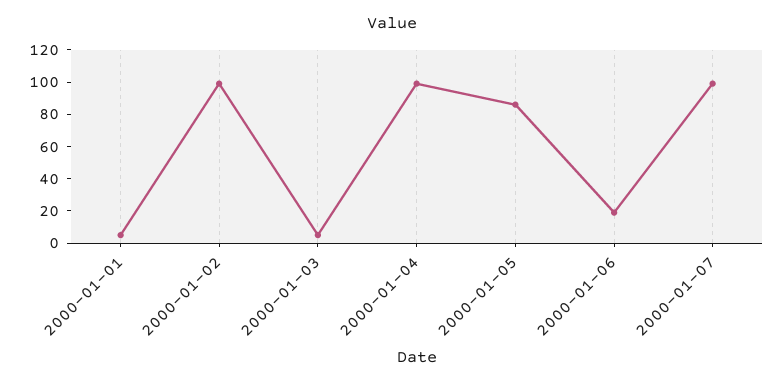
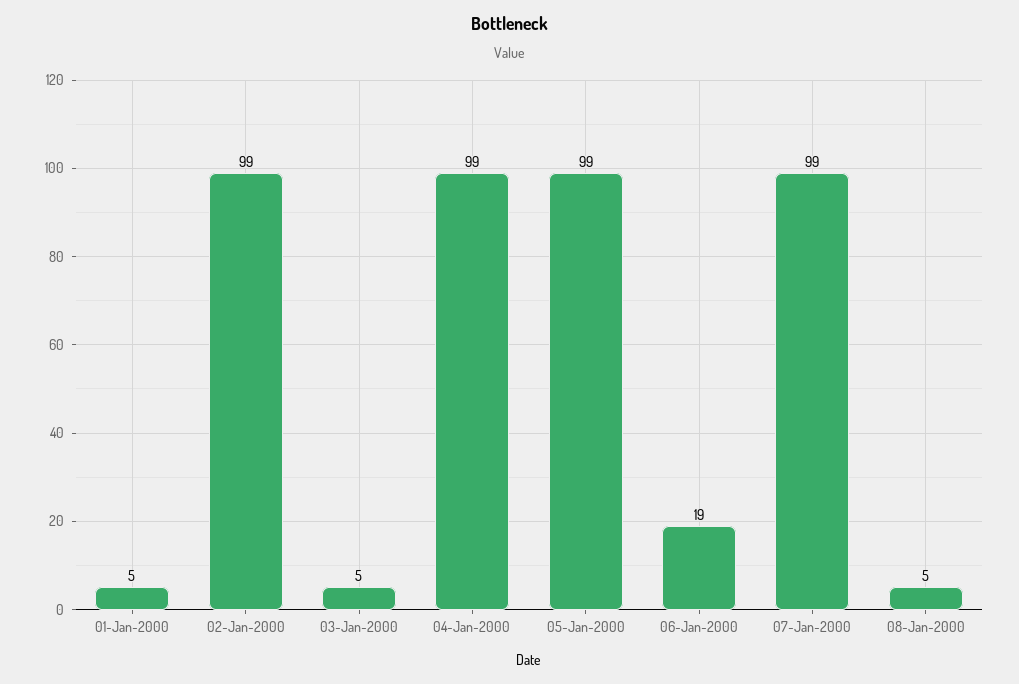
2000-01-05: 85 -> 99
08-Jan-2000: none -> 5

